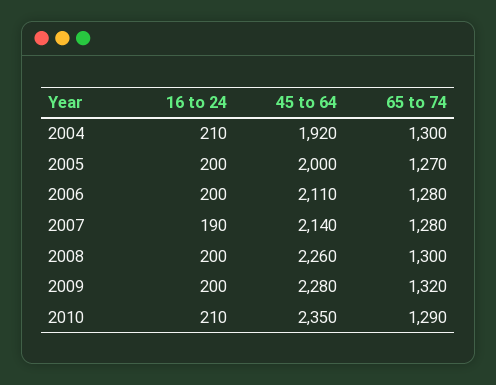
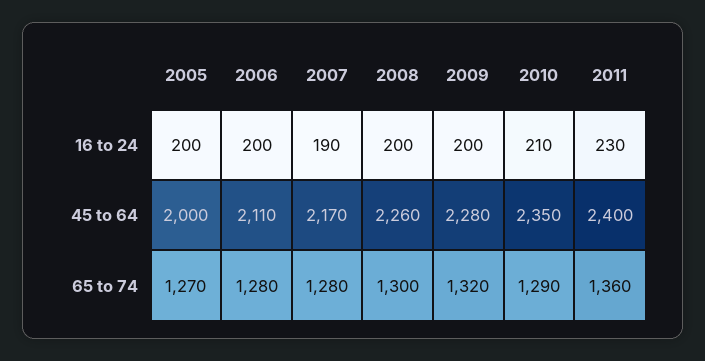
16 to 24, 2004: 210 -> none
45 to 64, 2004: 1920 -> none
65 to 74, 2004: 1300 -> none
45 to 64, 2007: 2140 -> 2170
16 to 24, 2011: none -> 230
45 to 64, 2011: none -> 2400
65 to 74, 2011: none -> 1360

